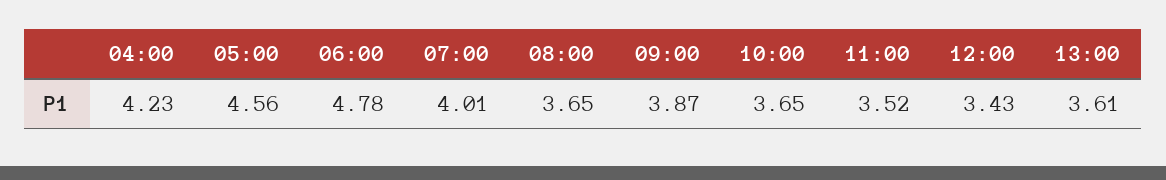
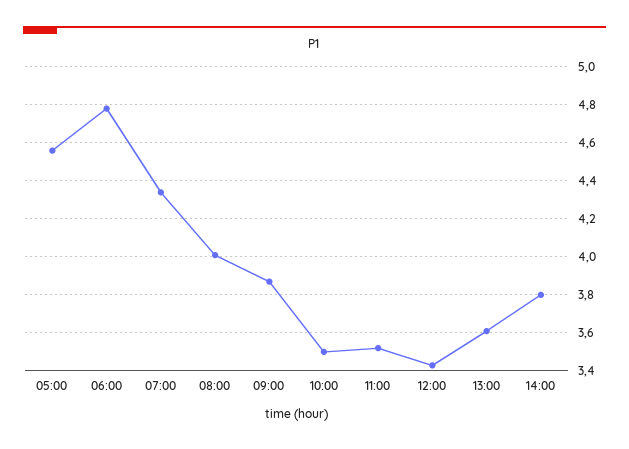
04:00: 4.23 -> none
07:00: 4.01 -> 4.35
08:00: 3.65 -> 4
10:00: 3.65 -> 3.5
14:00: none -> 3.8

